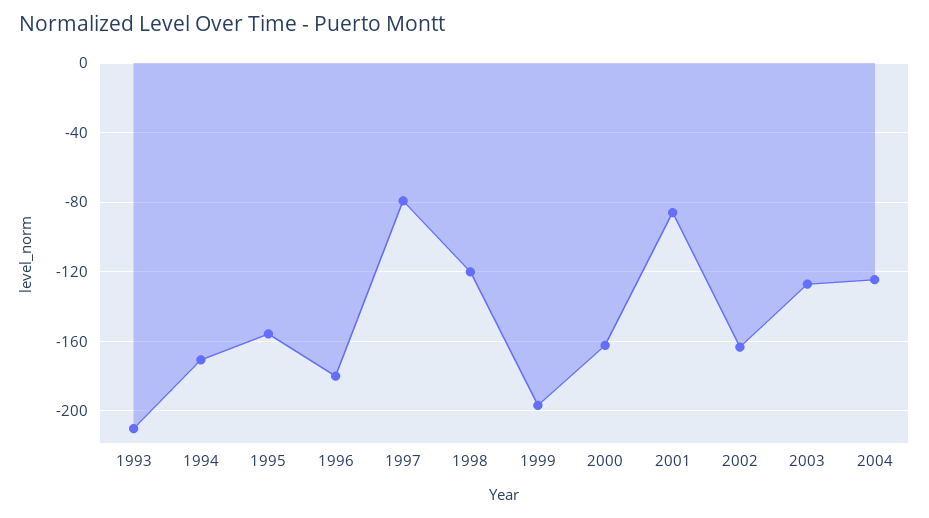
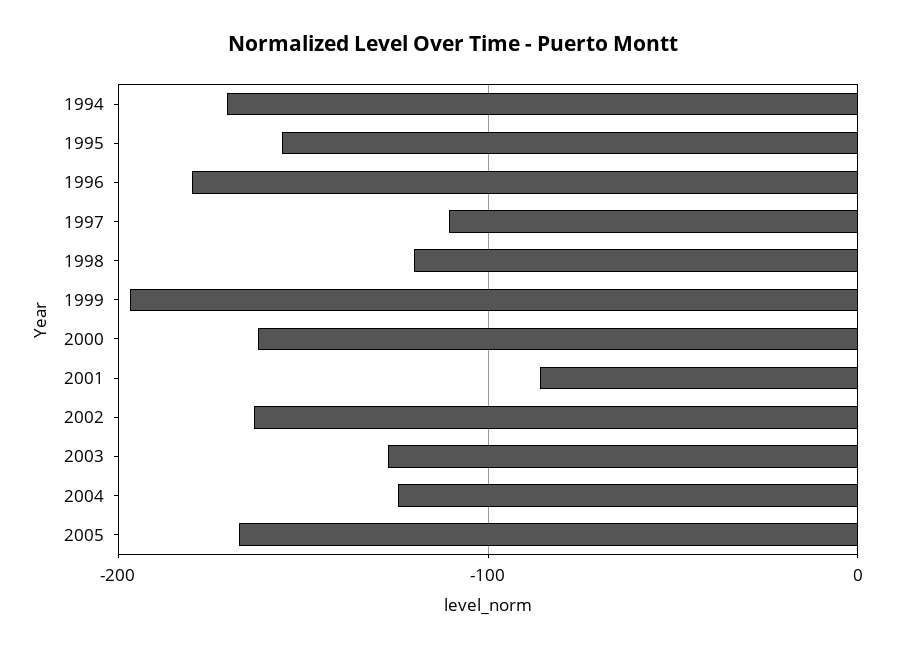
1993: -210 -> none
1997: -80 -> -110
2005: none -> -170

